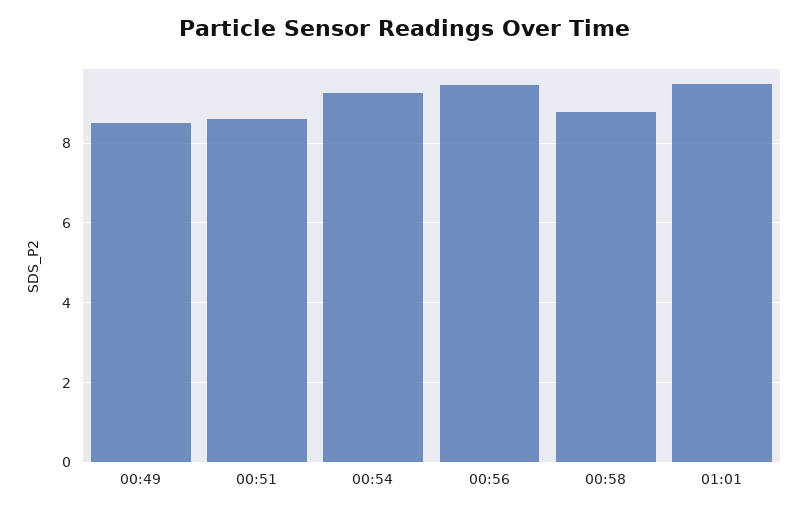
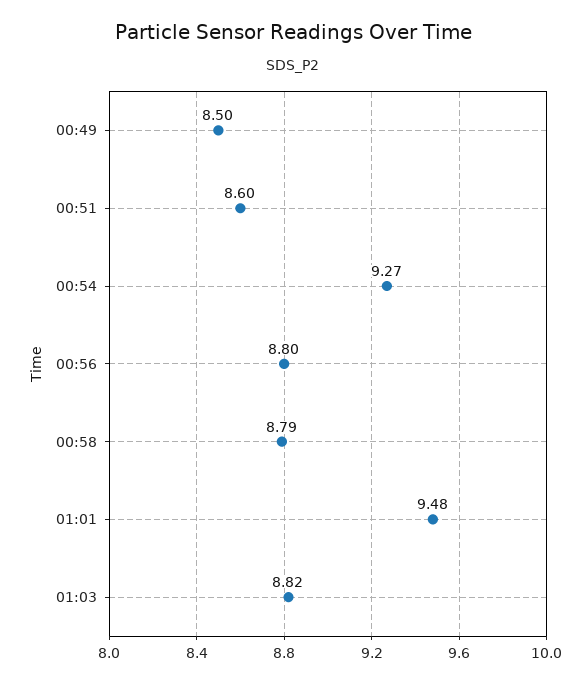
00:56: 9.4 -> 8.8
01:03: none -> 8.82

